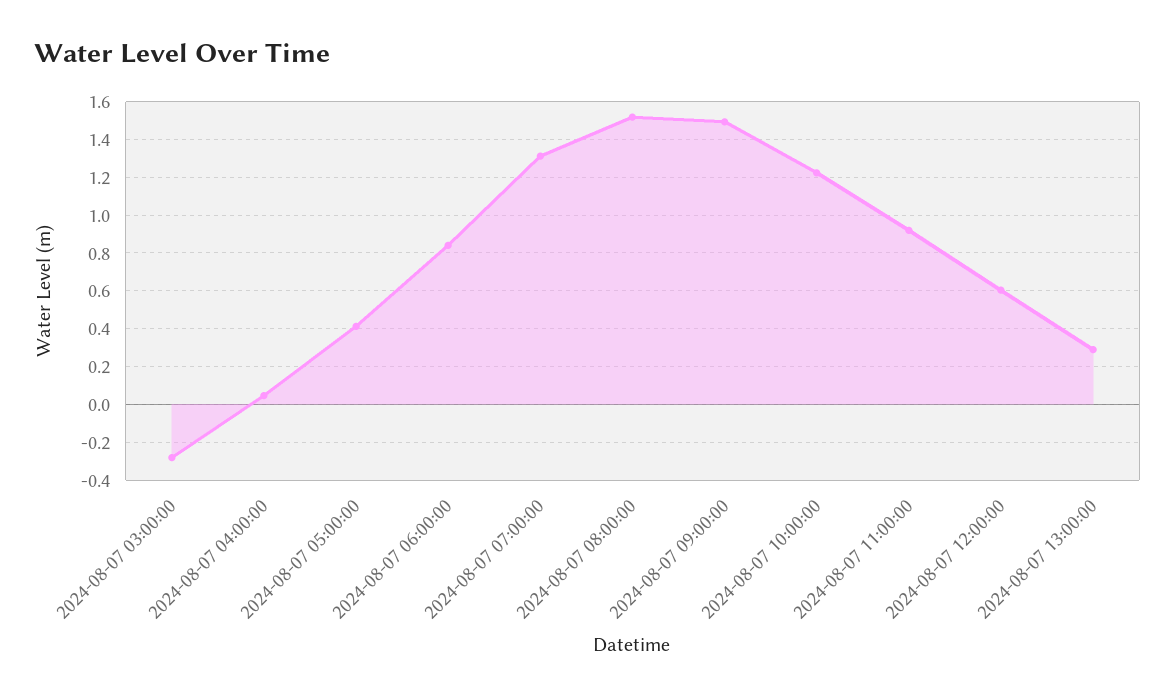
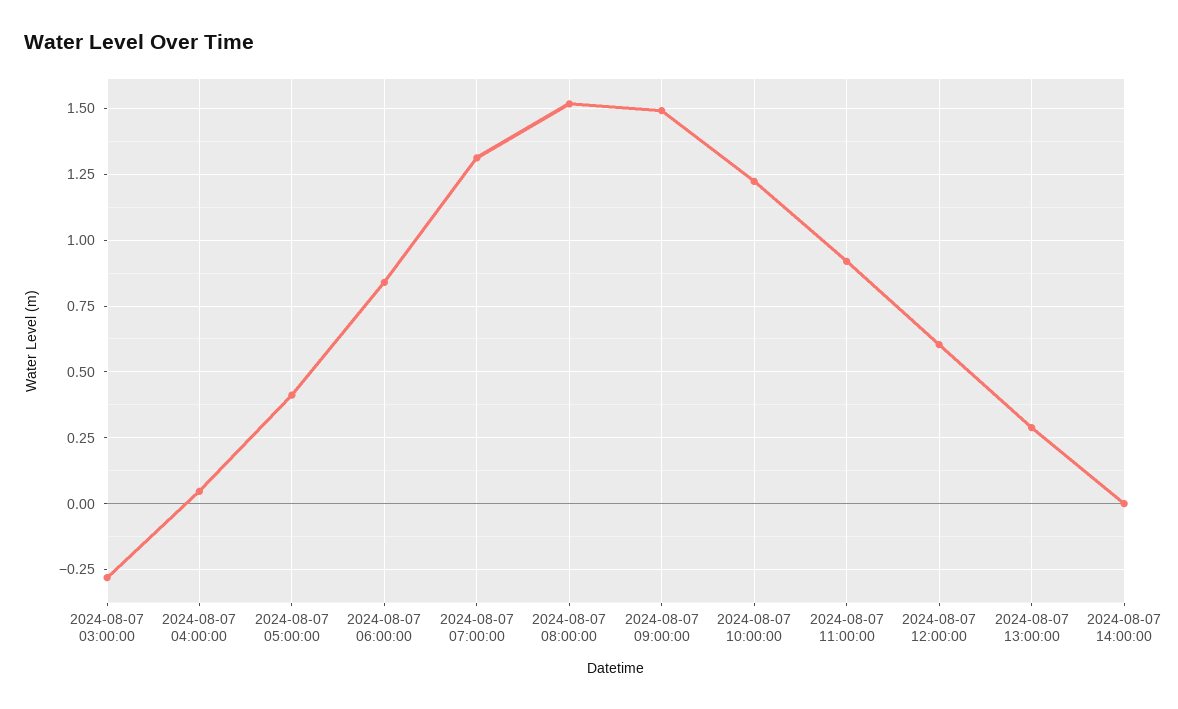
2024-08-07 14:00:00: none -> 0

